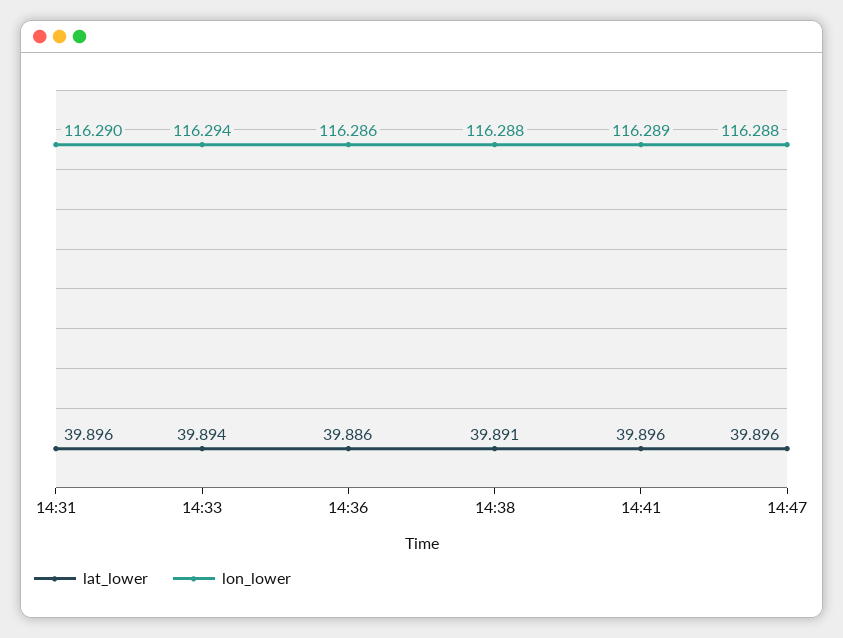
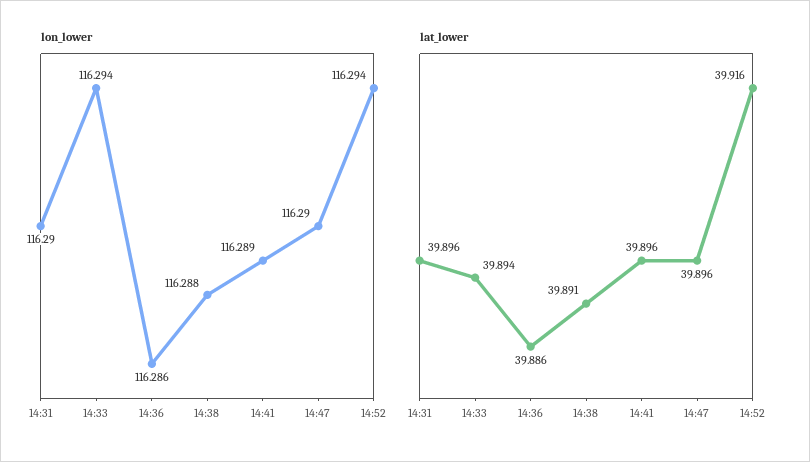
lon_lower, 14:47: 116.288 -> 116.29
lon_lower, 14:52: none -> 116.294
lat_lower, 14:52: none -> 39.916

